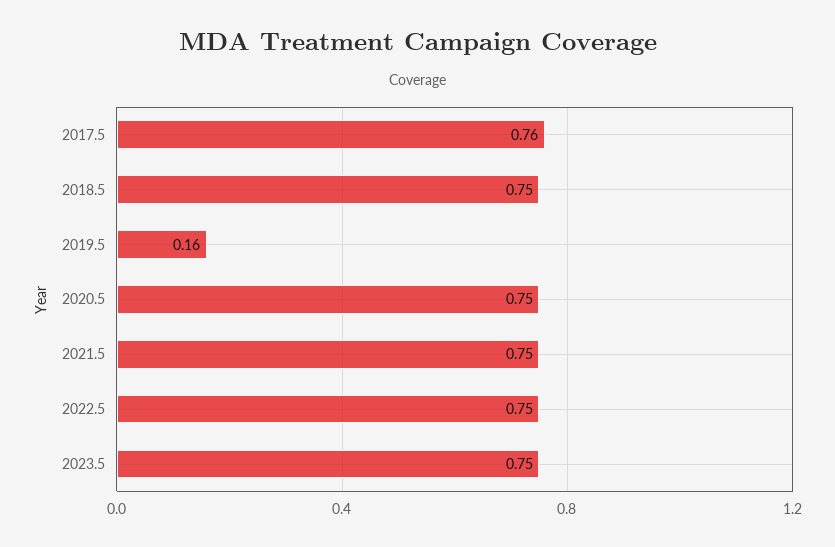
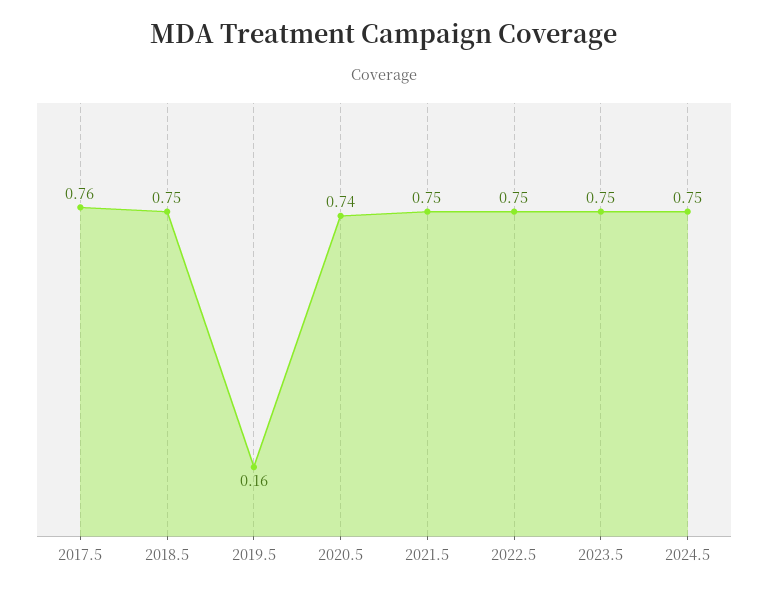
2020.5: 0.75 -> 0.74
2024.5: none -> 0.75

